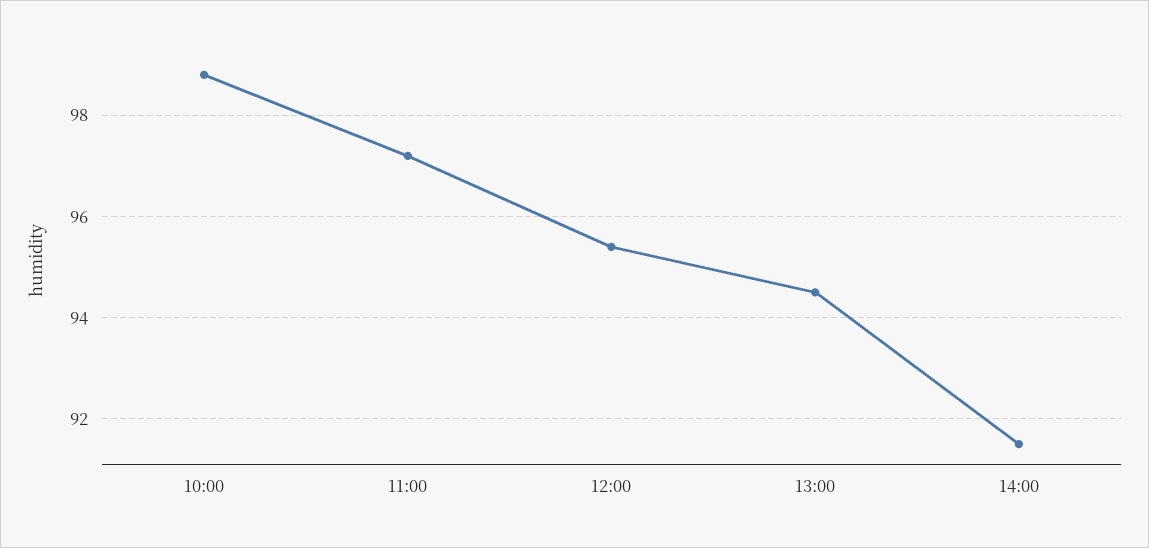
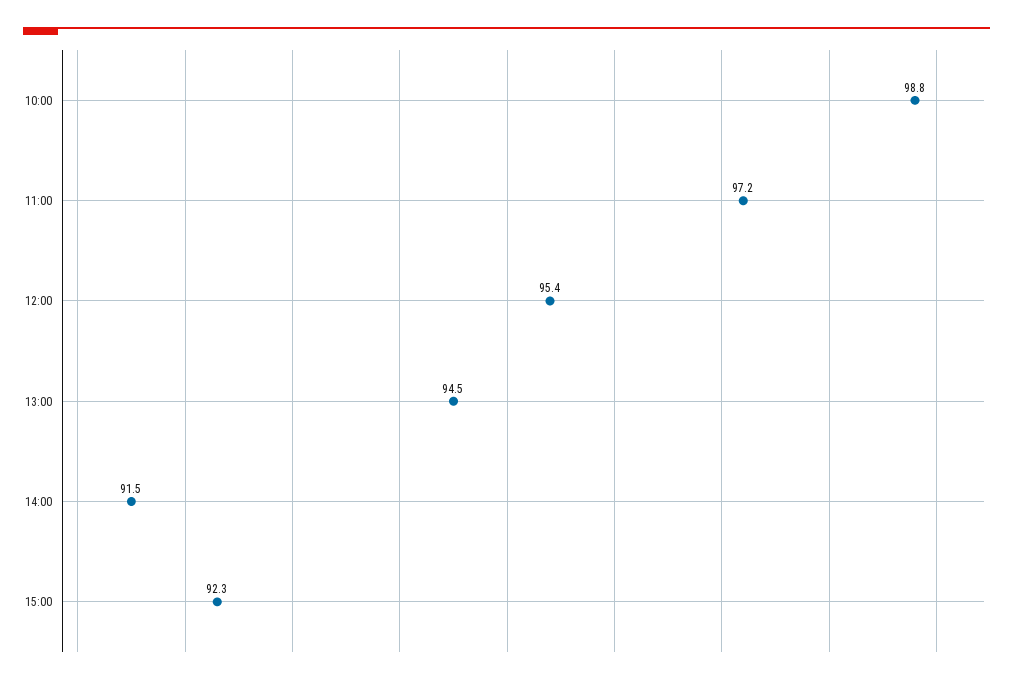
15:00: none -> 92.3

